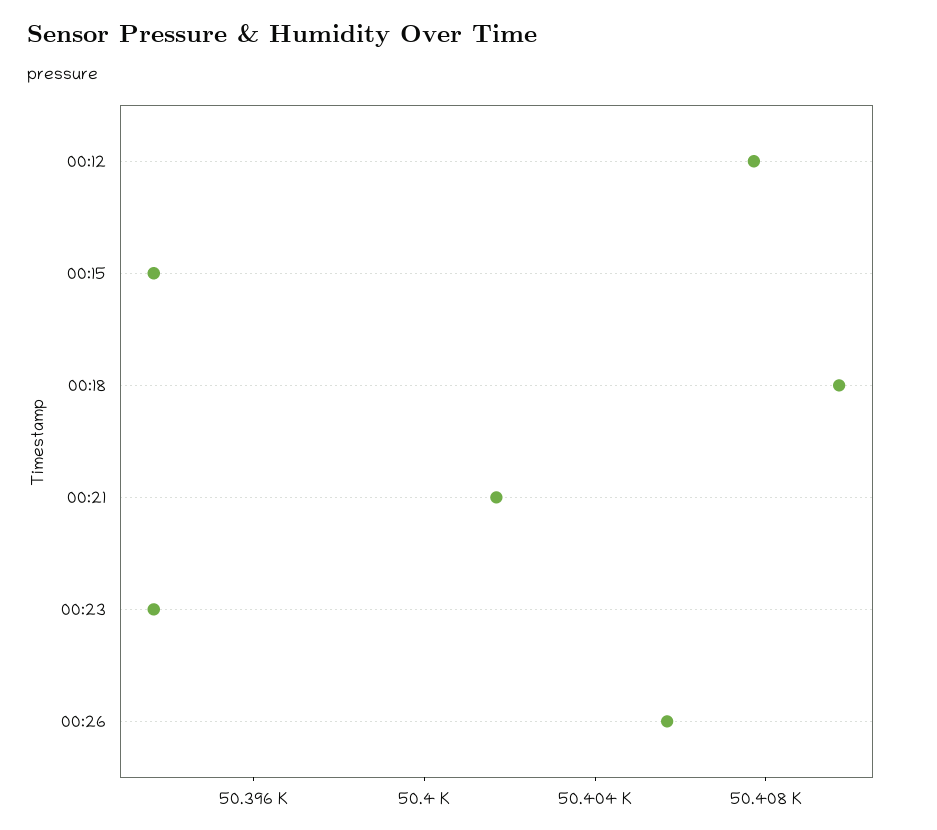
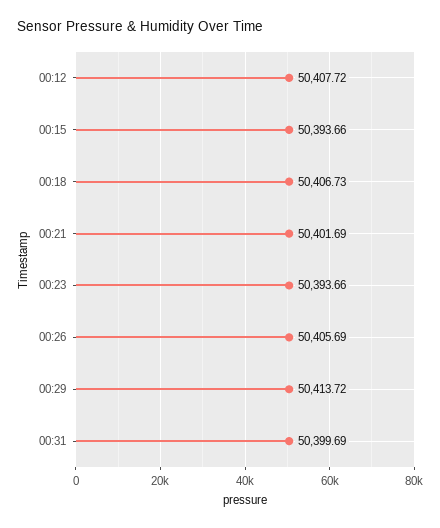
00:18: 50410 -> 50406.73
00:29: none -> 50413.72
00:31: none -> 50399.69

